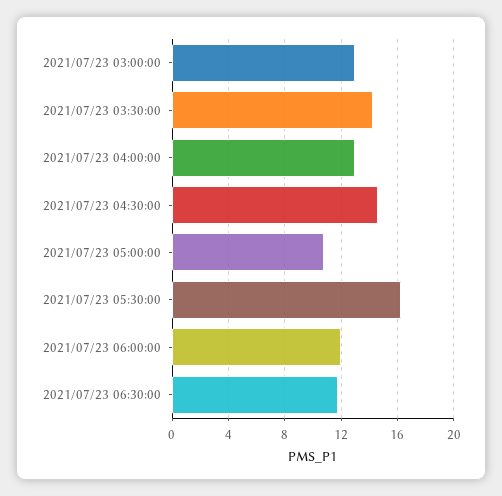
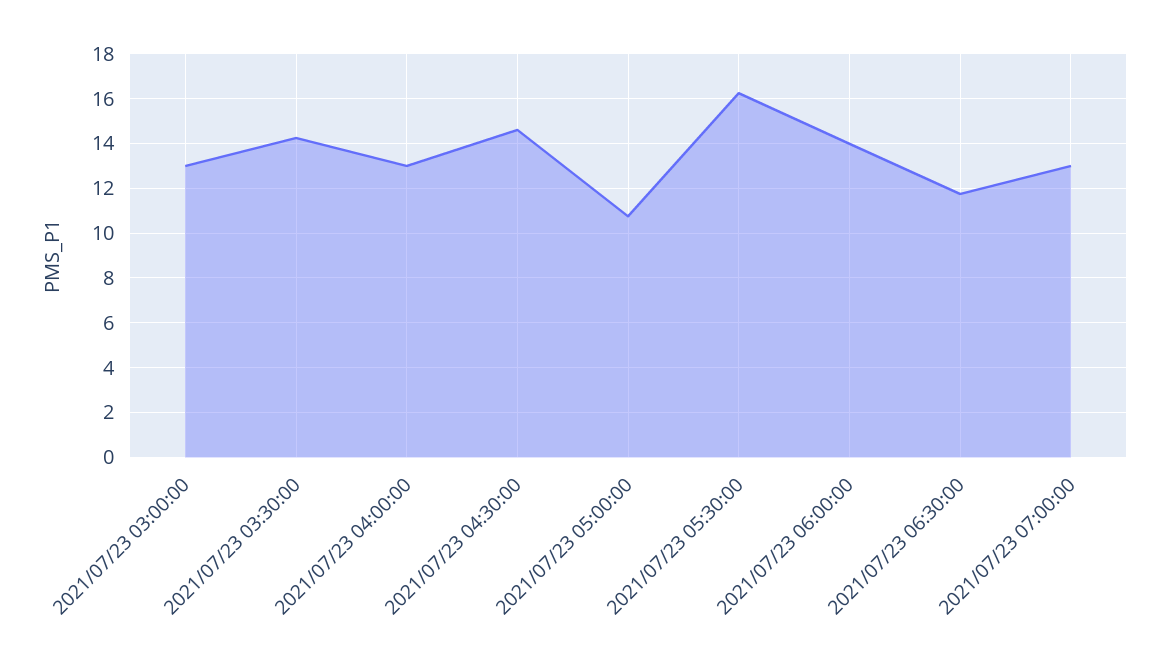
2021/07/23 06:00:00: 12 -> 14
2021/07/23 07:00:00: none -> 13

